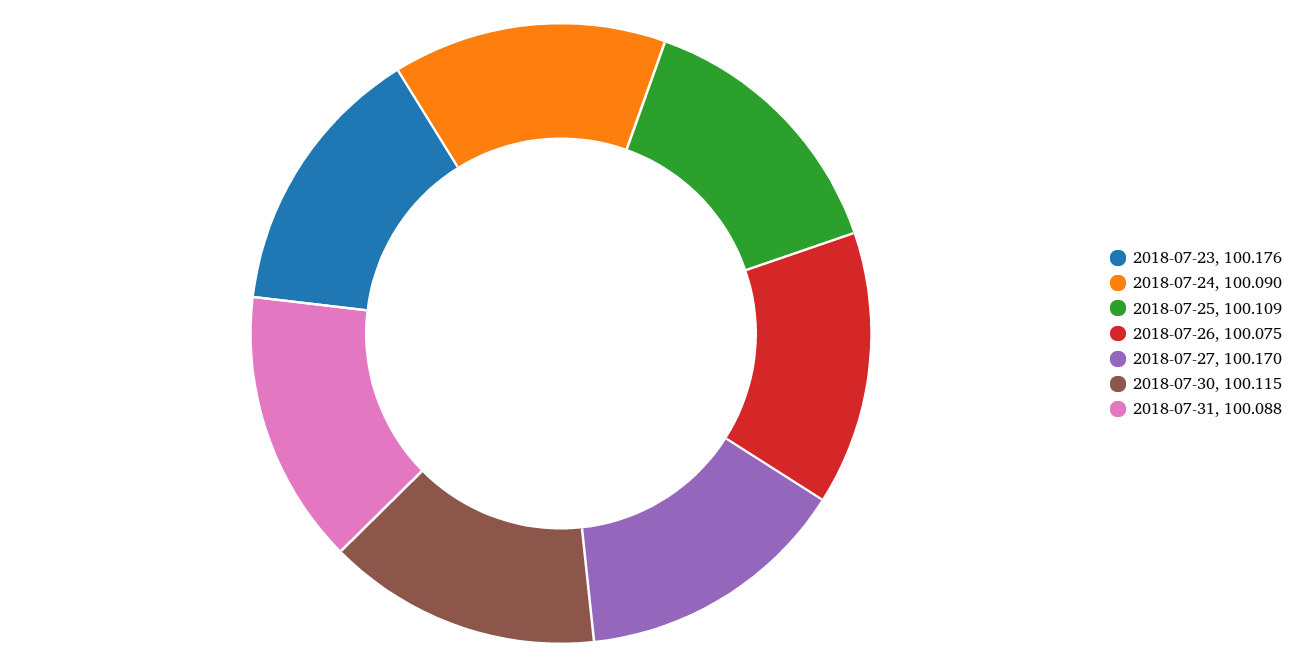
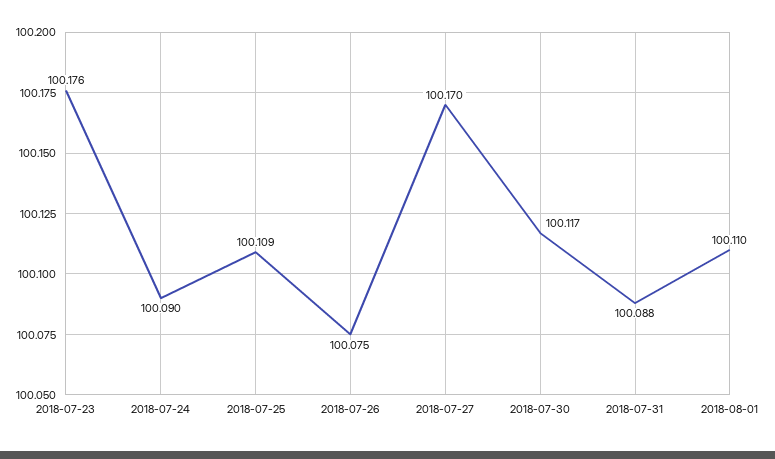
2018-07-30: 100.115 -> 100.117
2018-08-01: none -> 100.11

